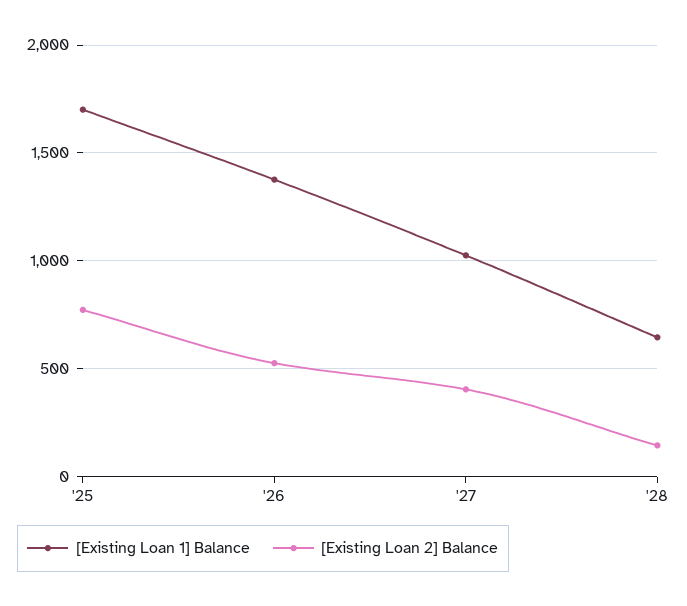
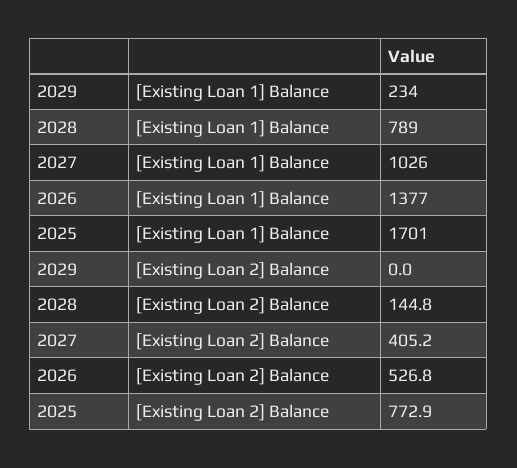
[Existing Loan 1] Balance, '28: 650 -> 789
[Existing Loan 1] Balance, 2029: none -> 234
[Existing Loan 2] Balance, 2029: none -> 0

